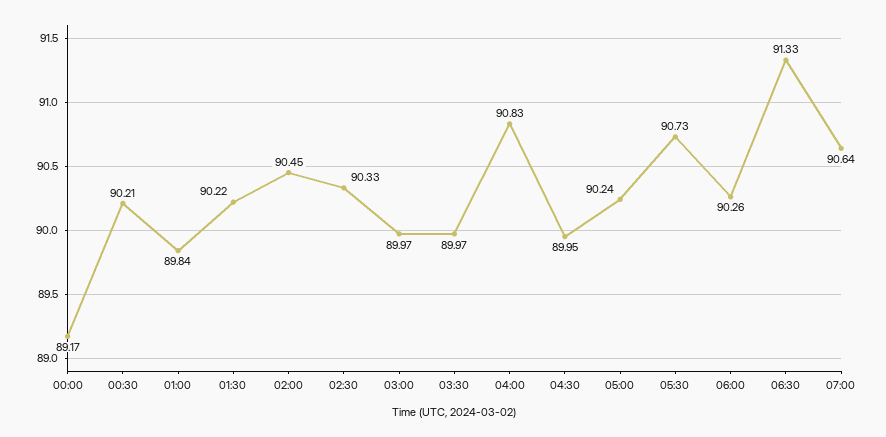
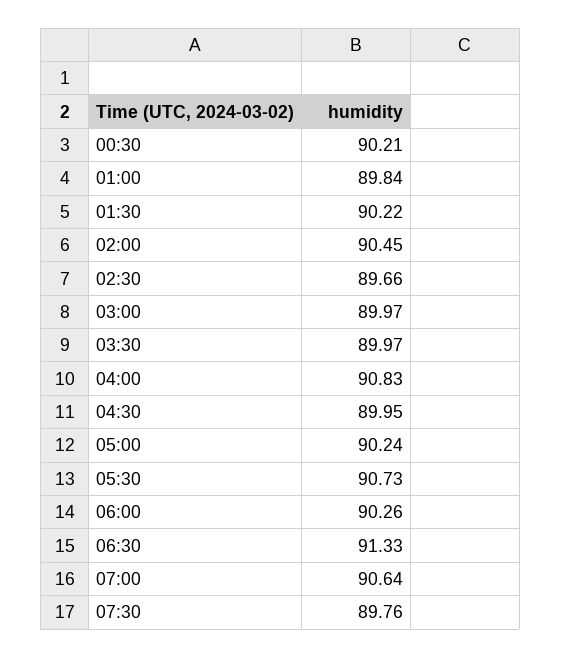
00:00: 89.17 -> none
02:30: 90.33 -> 89.66
07:30: none -> 89.76

